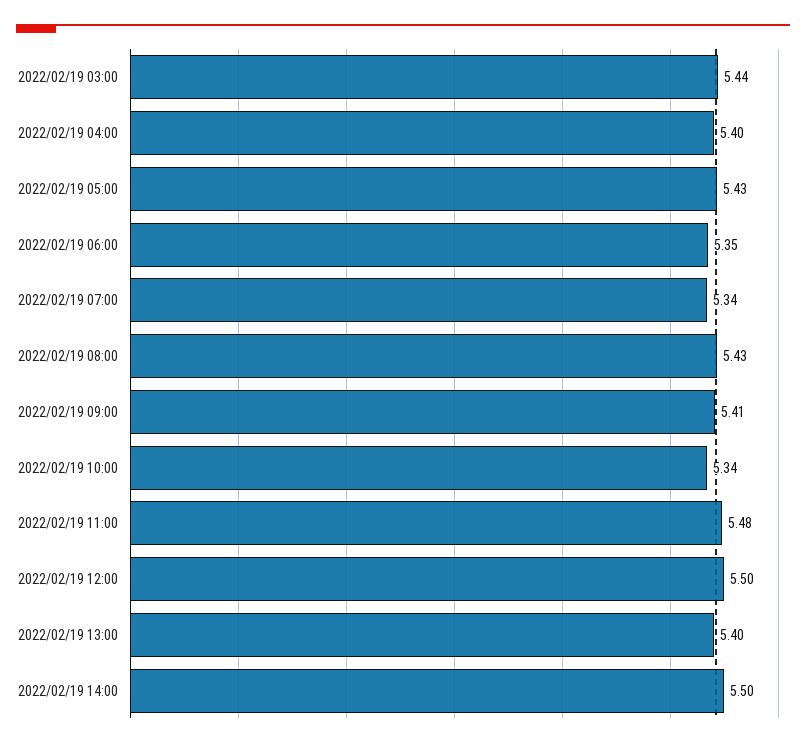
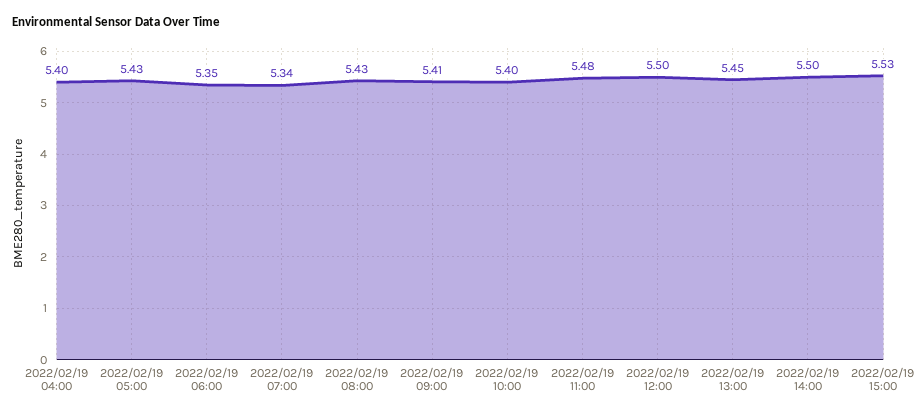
2022/02/19 03:00: 5.44 -> none
2022/02/19 10:00: 5.34 -> 5.4
2022/02/19 13:00: 5.4 -> 5.45
2022/02/19 15:00: none -> 5.53

